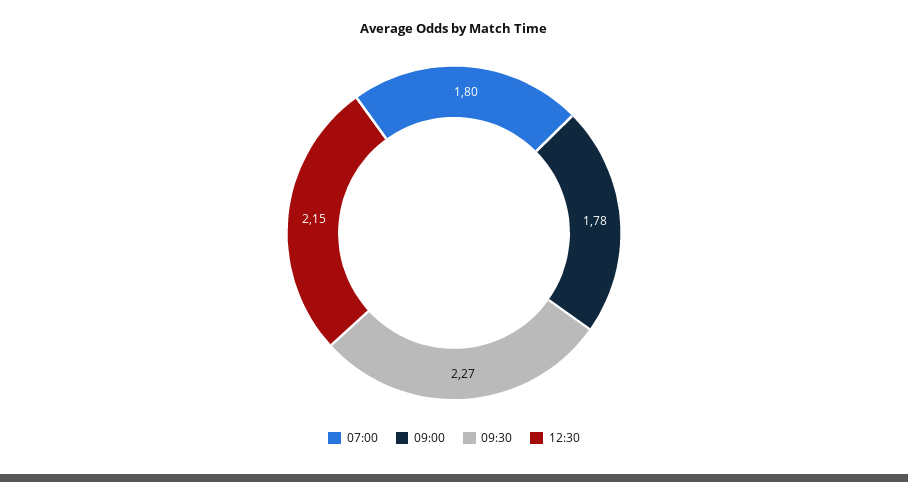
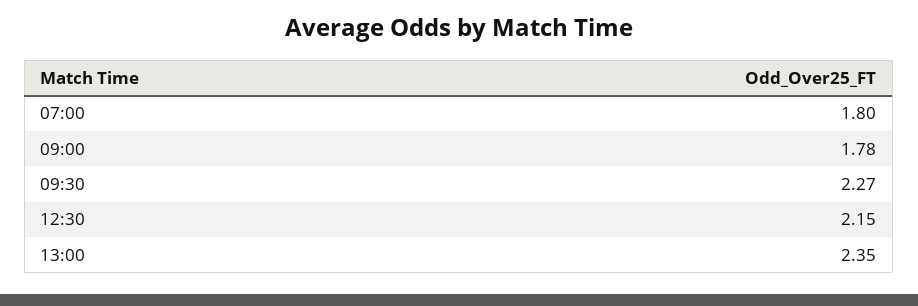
13:00: none -> 2.35

